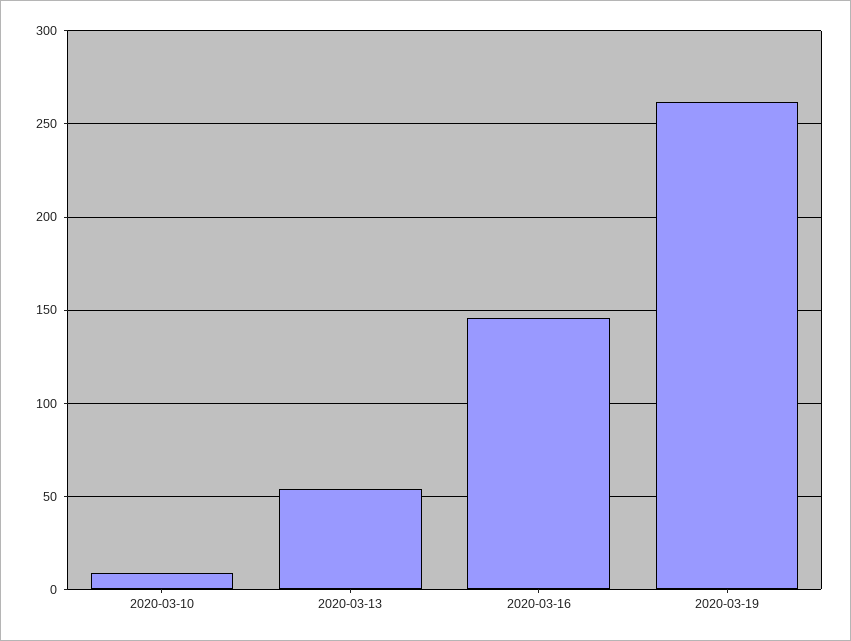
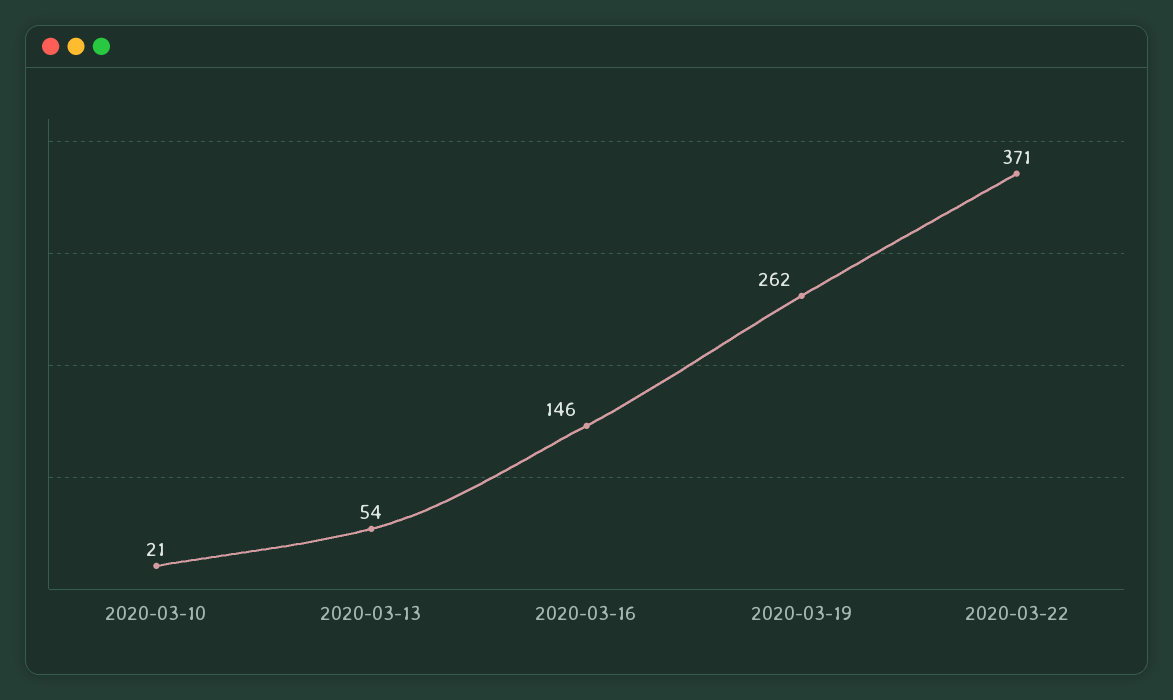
2020-03-10: 10 -> 21
2020-03-22: none -> 371

